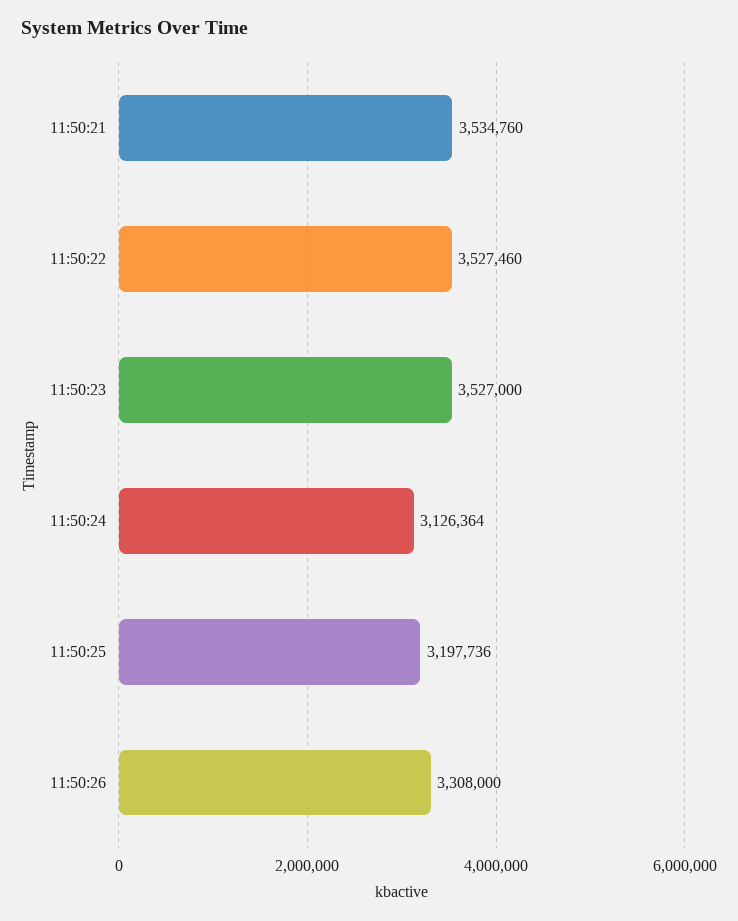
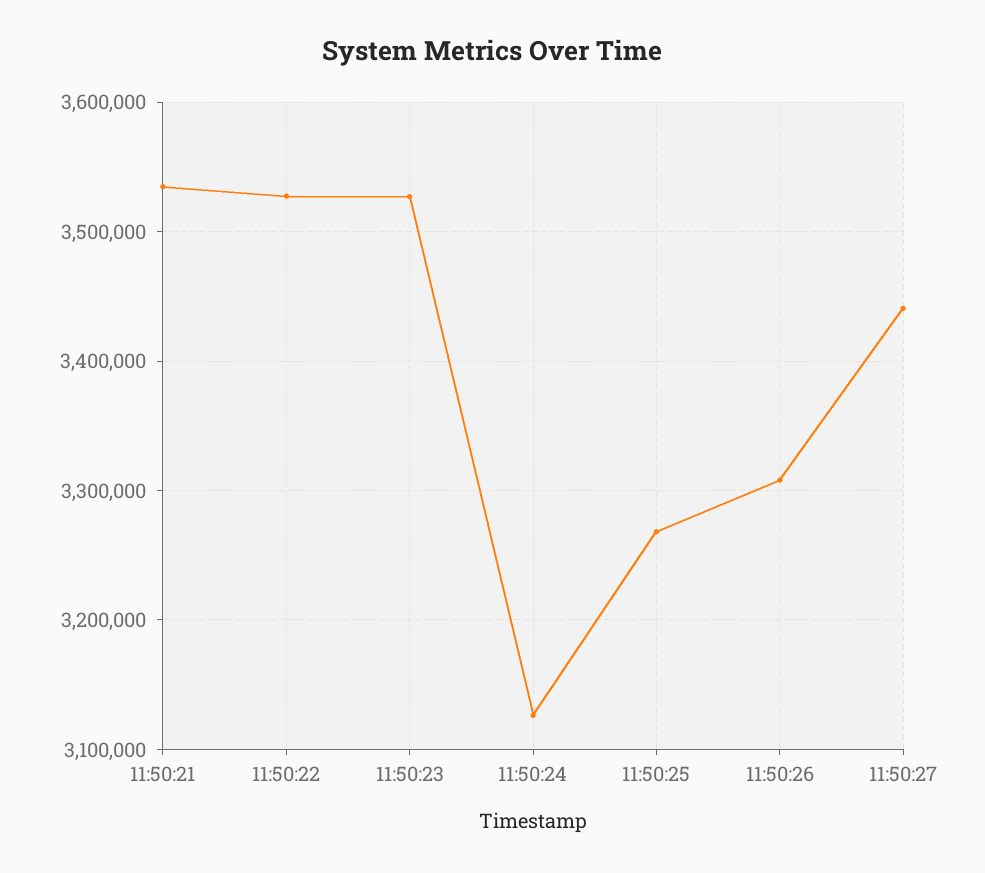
11:50:25: 3197736 -> 3270000
11:50:27: none -> 3440000

